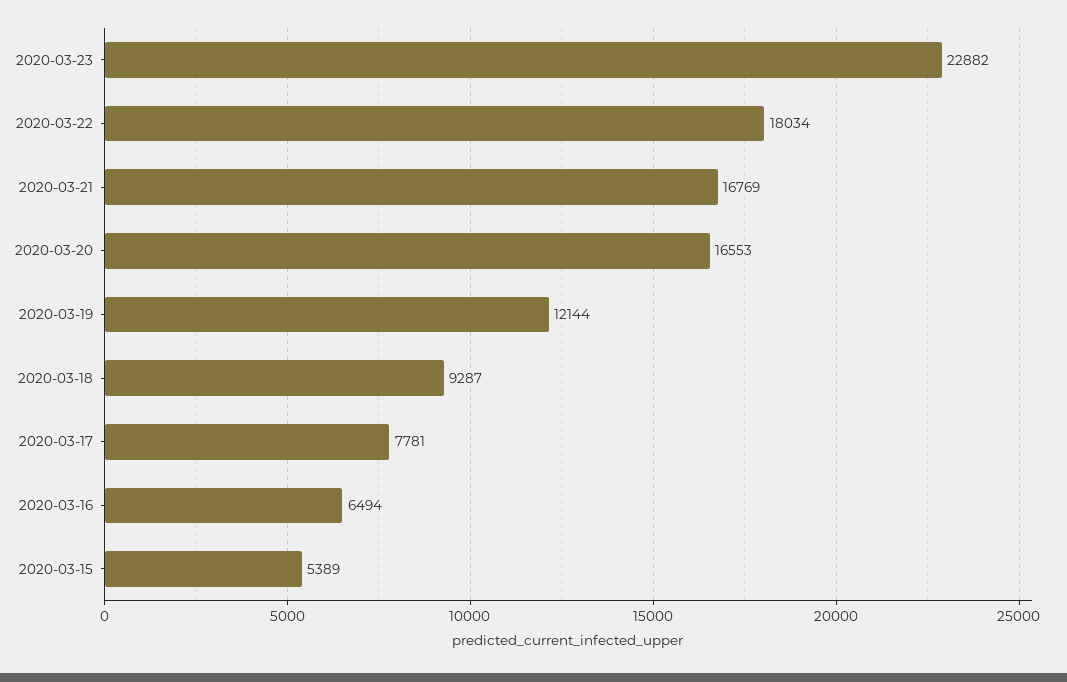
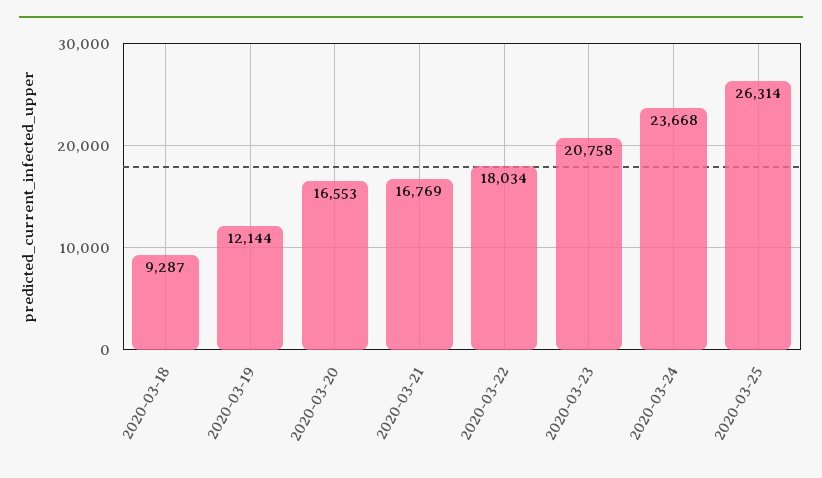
2020-03-23: 22882 -> 20758
2020-03-17: 7781 -> none
2020-03-16: 6494 -> none
2020-03-15: 5389 -> none
2020-03-24: none -> 23668
2020-03-25: none -> 26314

